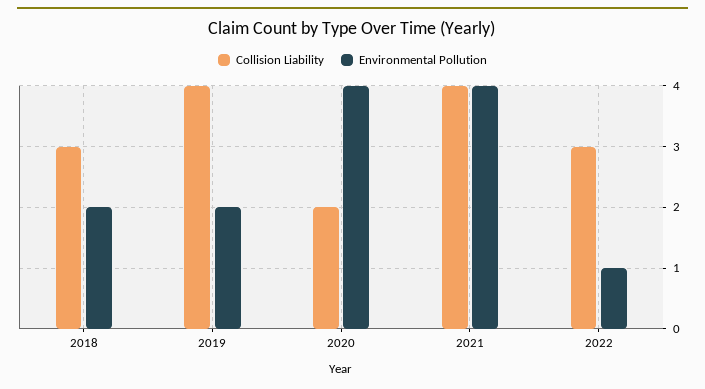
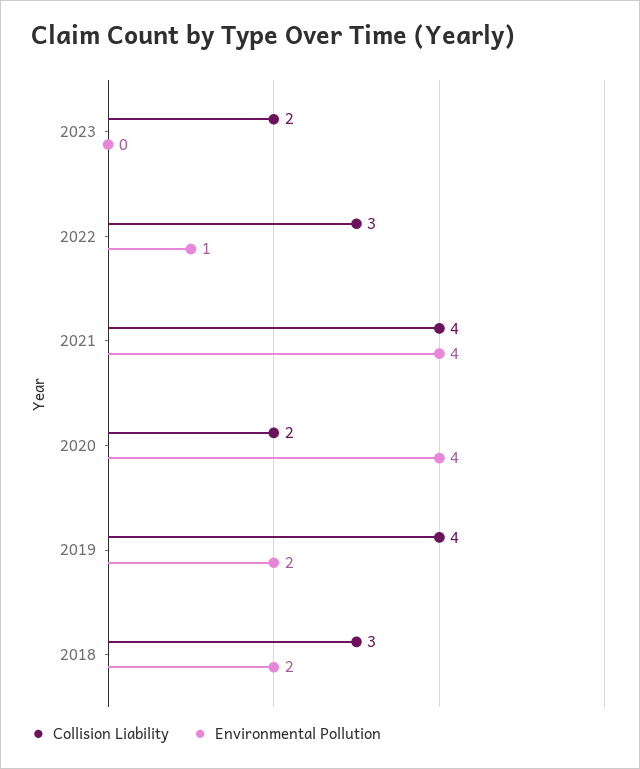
Collision Liability, 2023: none -> 2
Environmental Pollution, 2023: none -> 0

